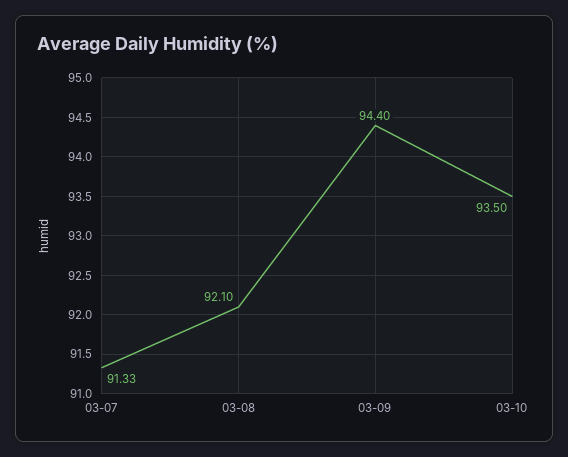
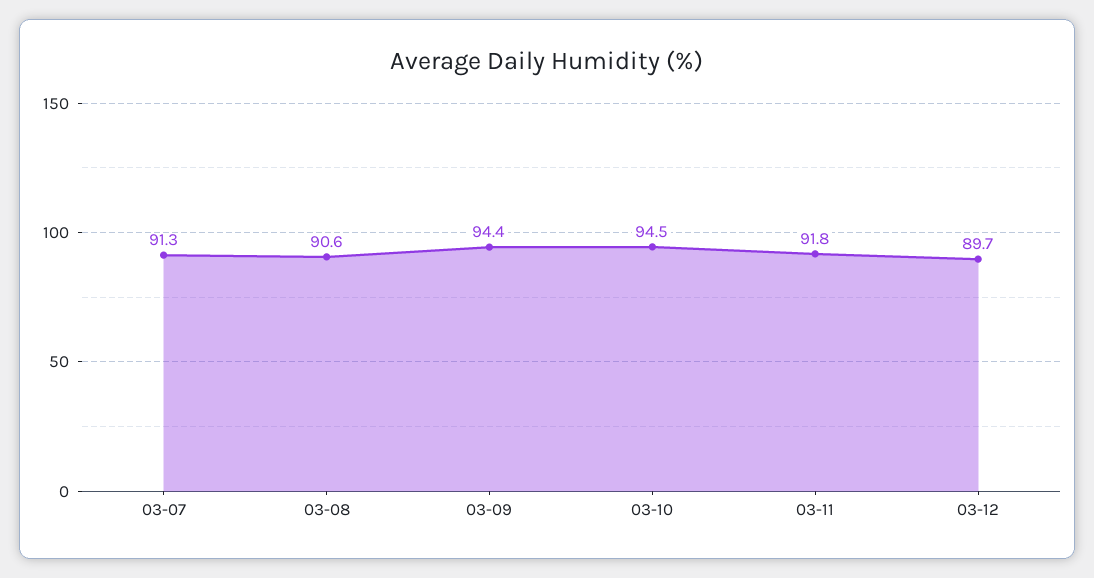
03-08: 92.1 -> 90.6
03-10: 93.5 -> 94.5
03-11: none -> 91.8
03-12: none -> 89.7

